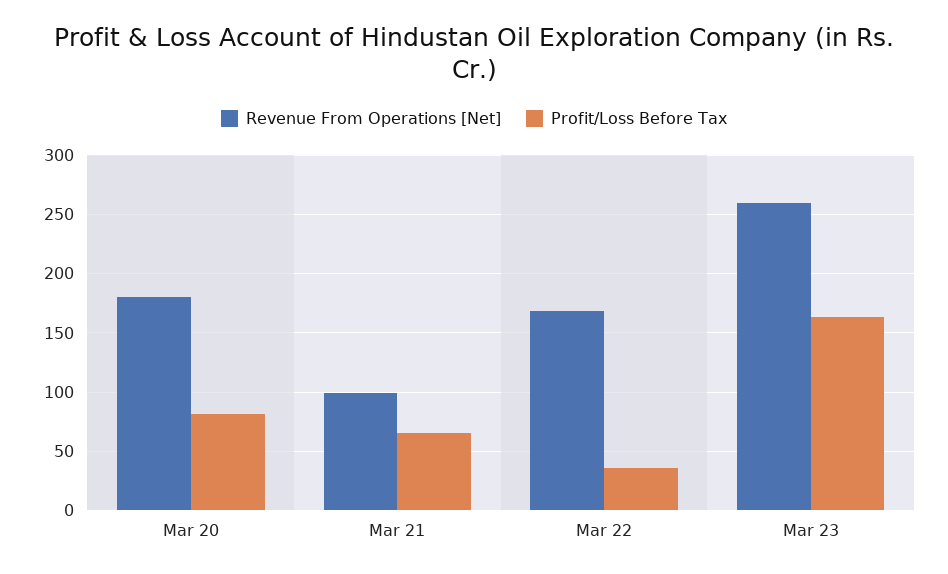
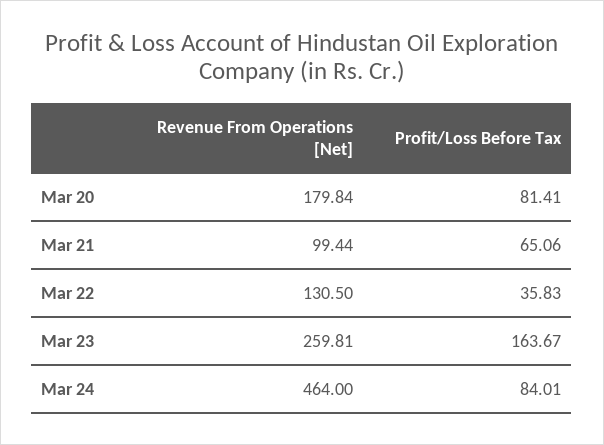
Revenue From Operations [Net], Mar 22: 170 -> 130.5
Revenue From Operations [Net], Mar 24: none -> 464
Profit/Loss Before Tax, Mar 24: none -> 84.01

